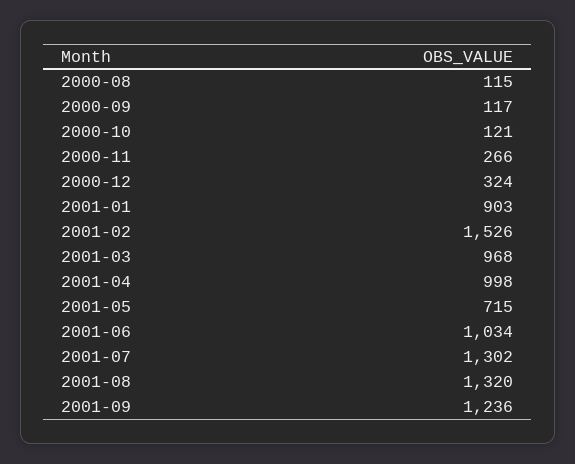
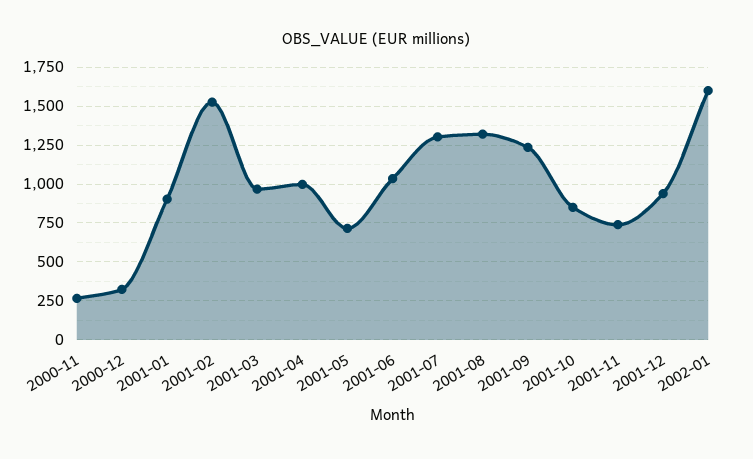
2000-08: 115 -> none
2000-09: 117 -> none
2000-10: 121 -> none
2001-10: none -> 850
2001-11: none -> 750
2001-12: none -> 950
2002-01: none -> 1600

